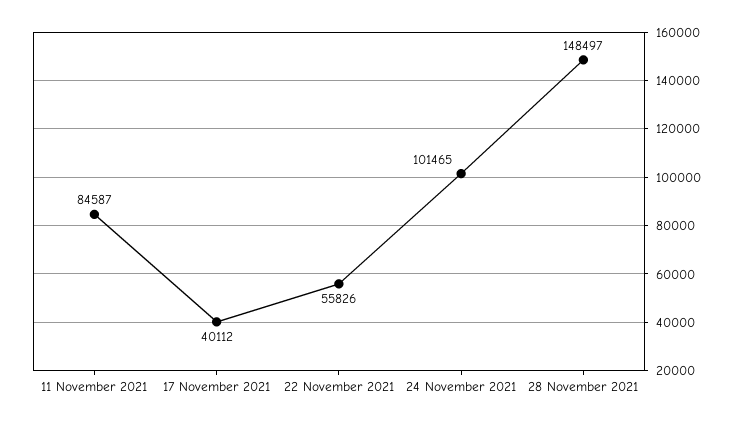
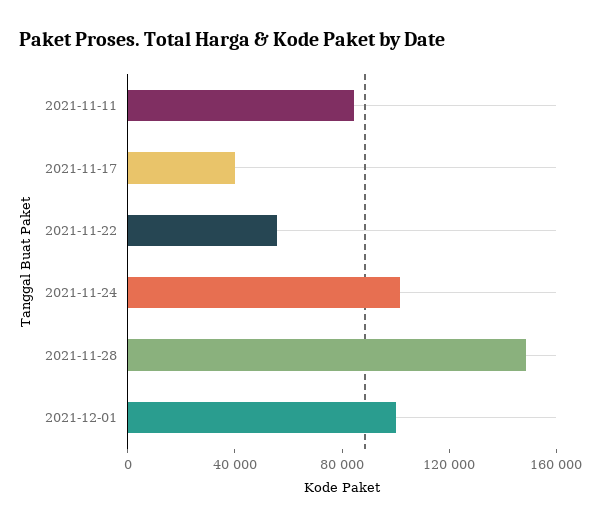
2021-12-01: none -> 100000

